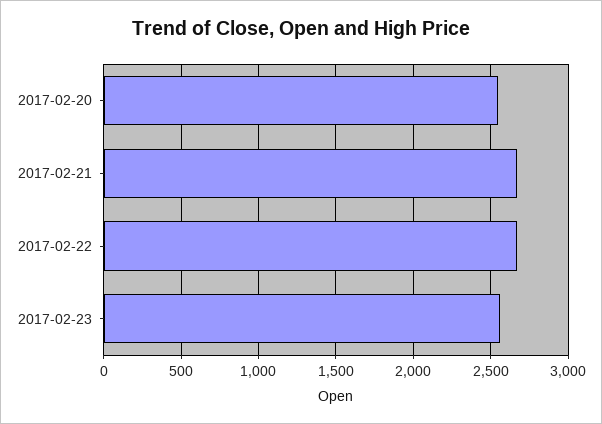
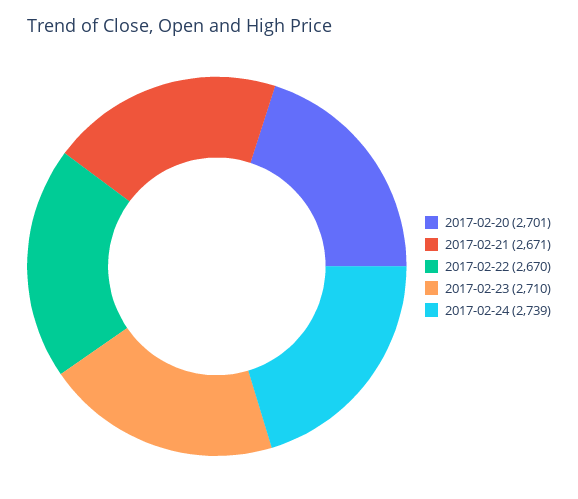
2017-02-20: 2550 -> 2701
2017-02-23: 2550 -> 2710
2017-02-24: none -> 2739

